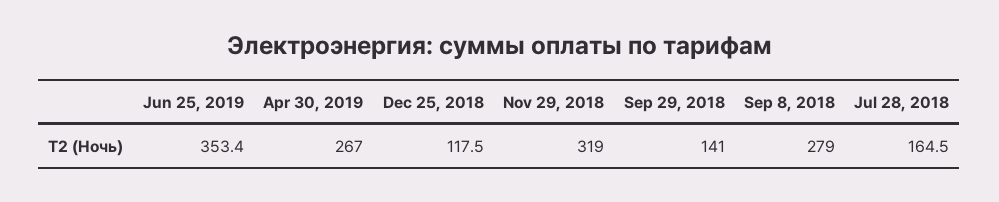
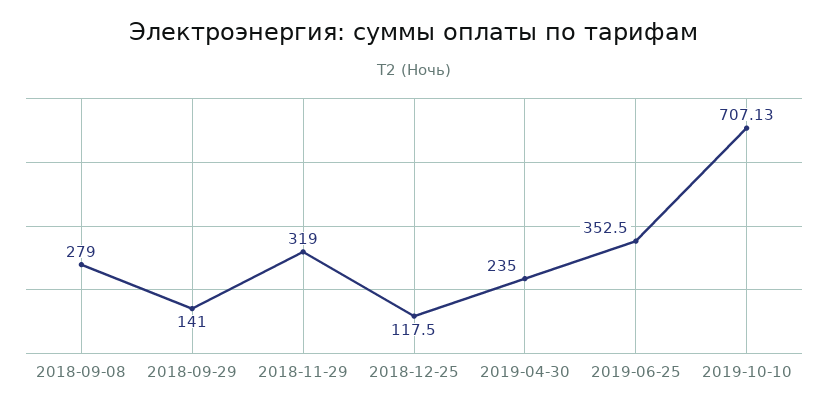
Jun 25, 2019: 353.4 -> 352.5
Apr 30, 2019: 267 -> 235
Jul 28, 2018: 164.5 -> none
2019-10-10: none -> 707.13

